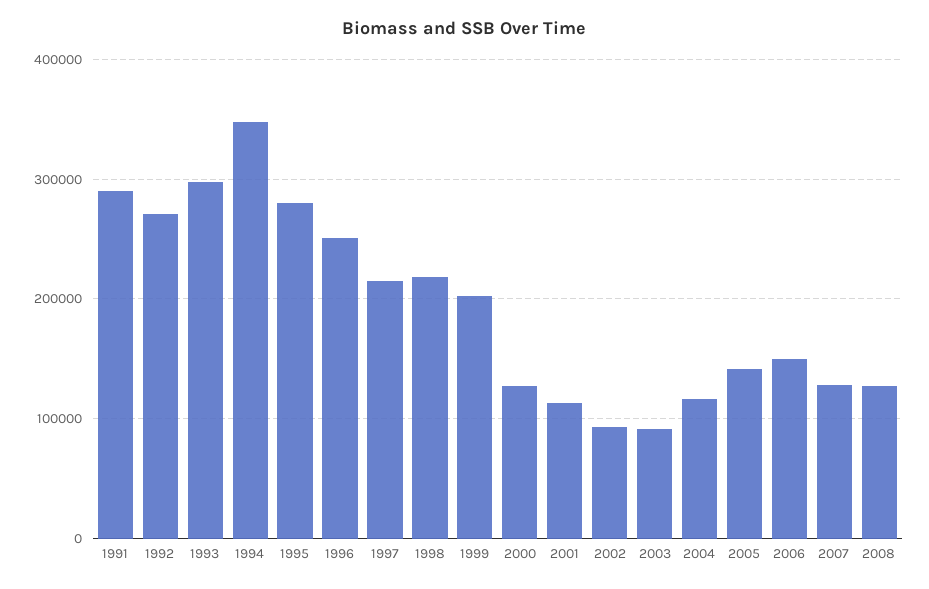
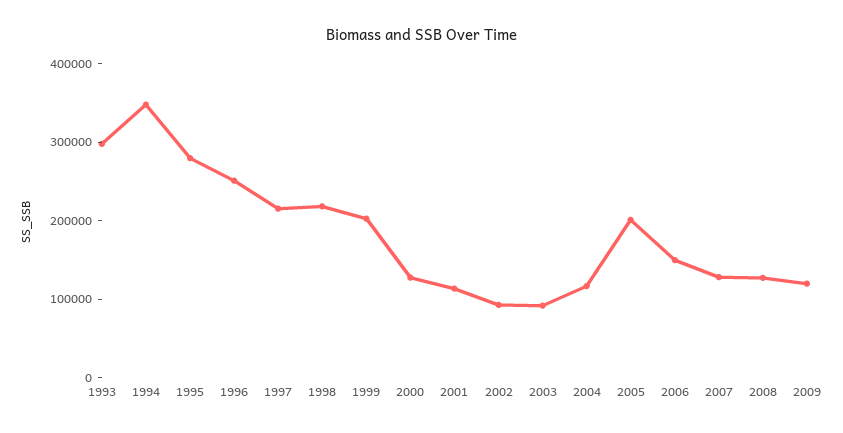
1991: 290000 -> none
1992: 270000 -> none
2005: 140000 -> 200000
2009: none -> 120000

